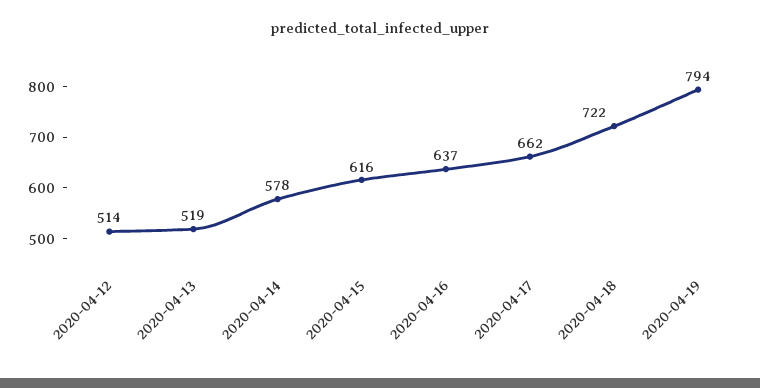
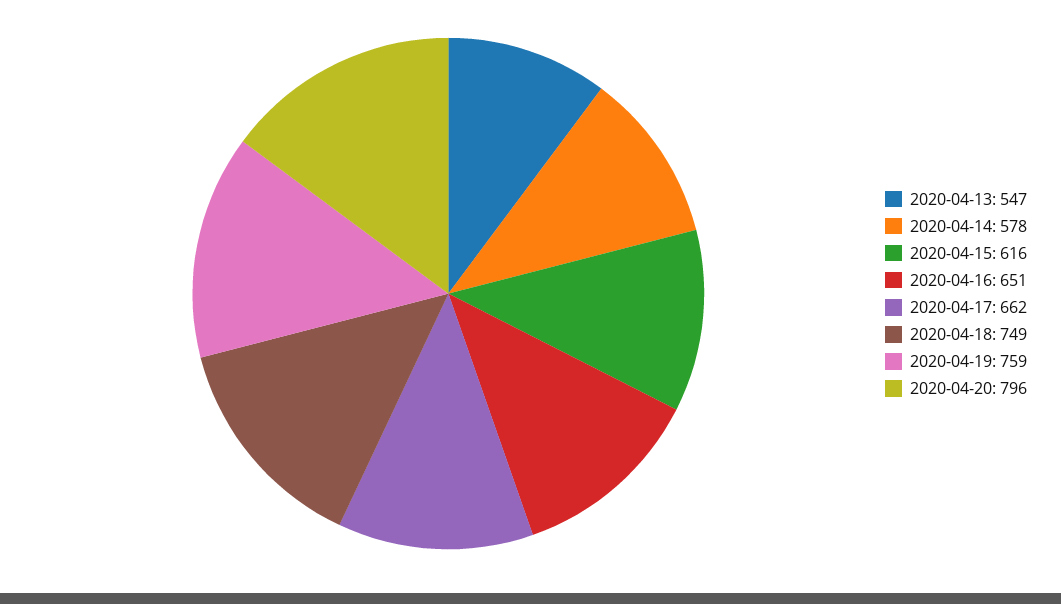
2020-04-12: 514 -> none
2020-04-13: 519 -> 547
2020-04-16: 637 -> 651
2020-04-18: 722 -> 749
2020-04-19: 794 -> 759
2020-04-20: none -> 796

